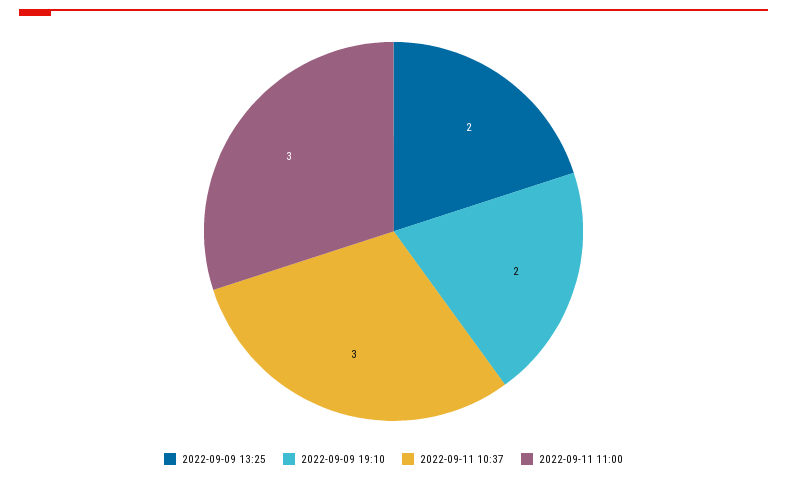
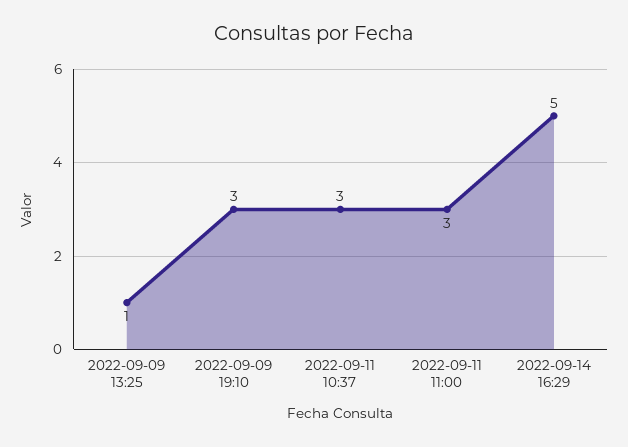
2022-09-09 13:25: 2 -> 1
2022-09-09 19:10: 2 -> 3
2022-09-14 16:29: none -> 5

